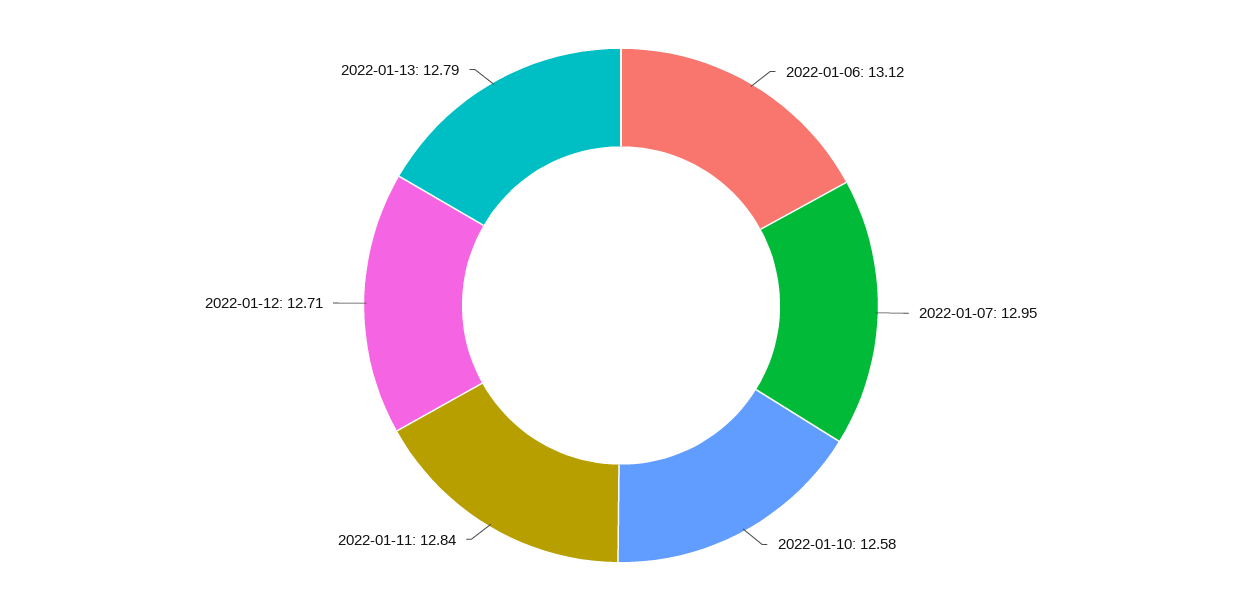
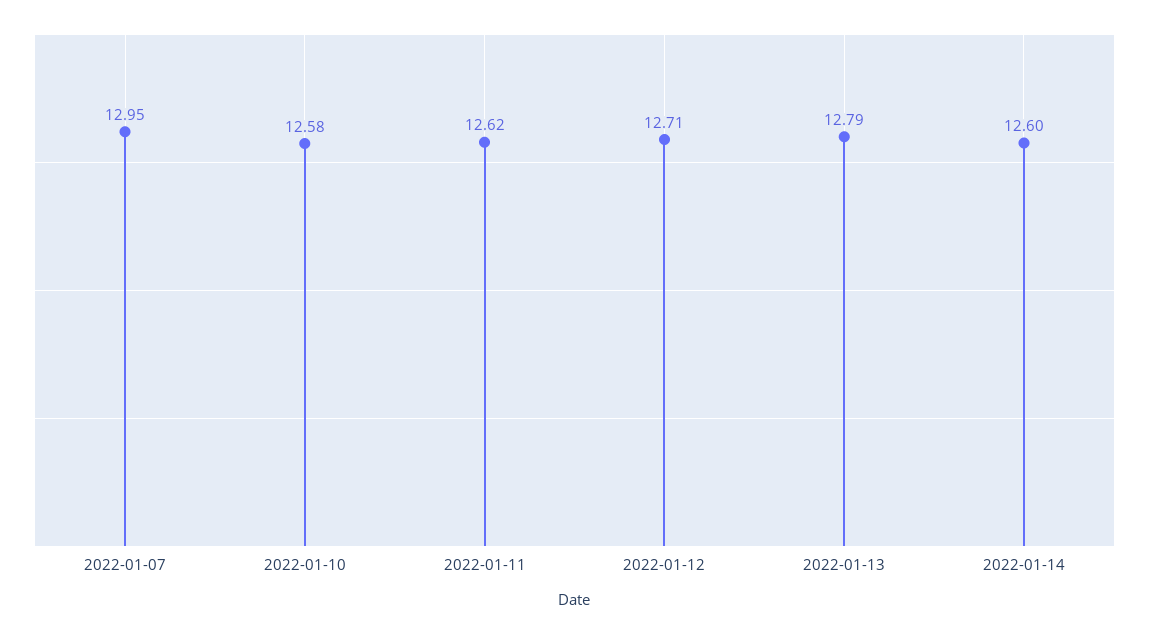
2022-01-06: 13.12 -> none
2022-01-11: 12.84 -> 12.62
2022-01-14: none -> 12.6

